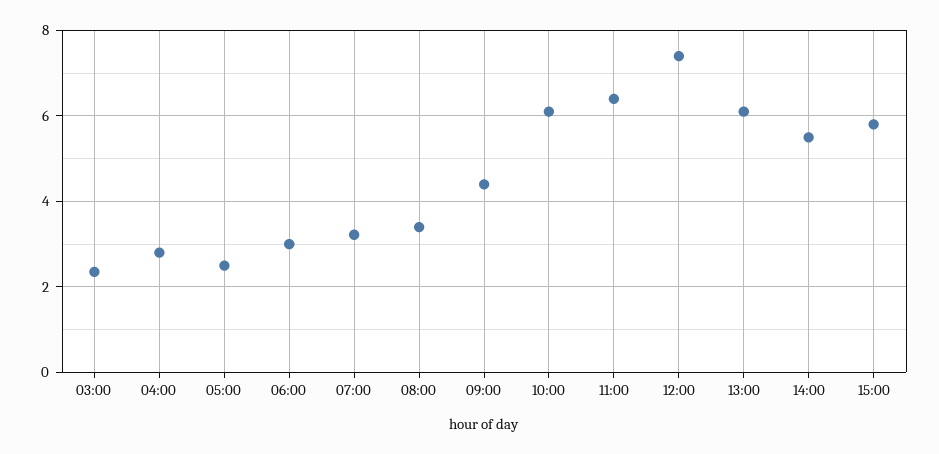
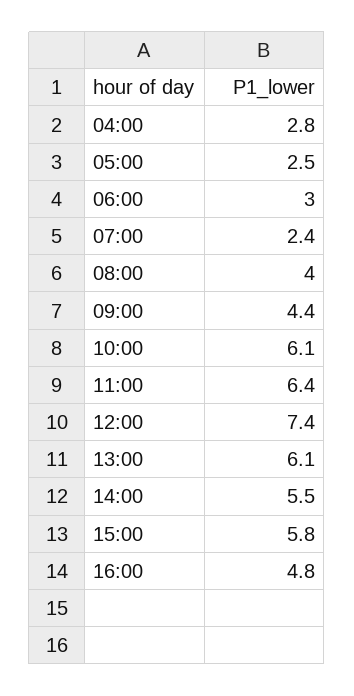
03:00: 2.4 -> none
07:00: 3.2 -> 2.4
08:00: 3.4 -> 4
16:00: none -> 4.8

